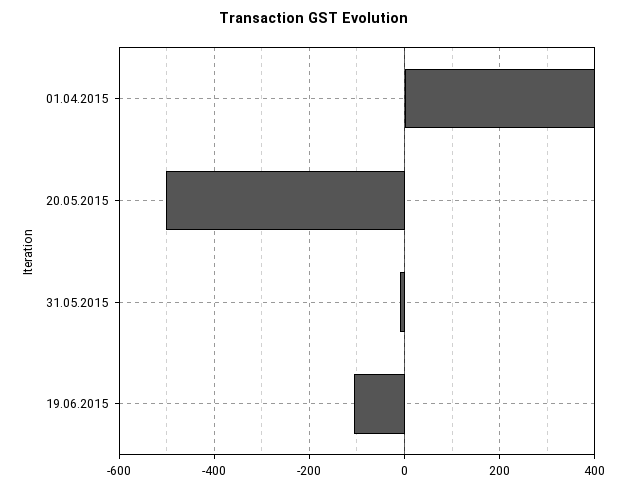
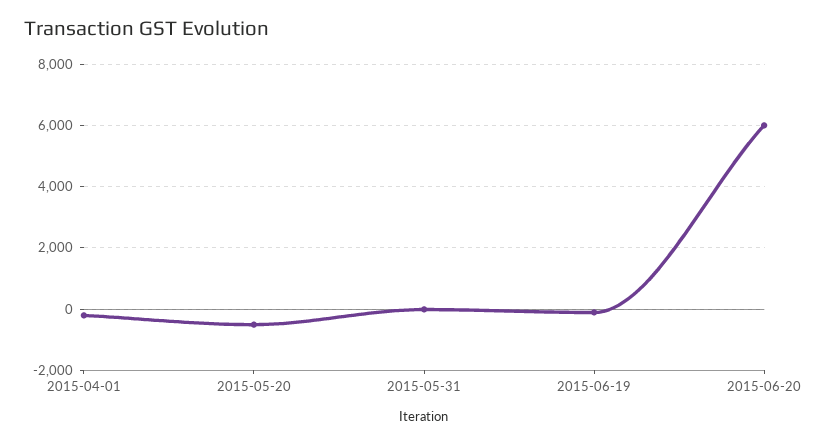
01.04.2015: 400 -> -200
2015-06-20: none -> 6000

